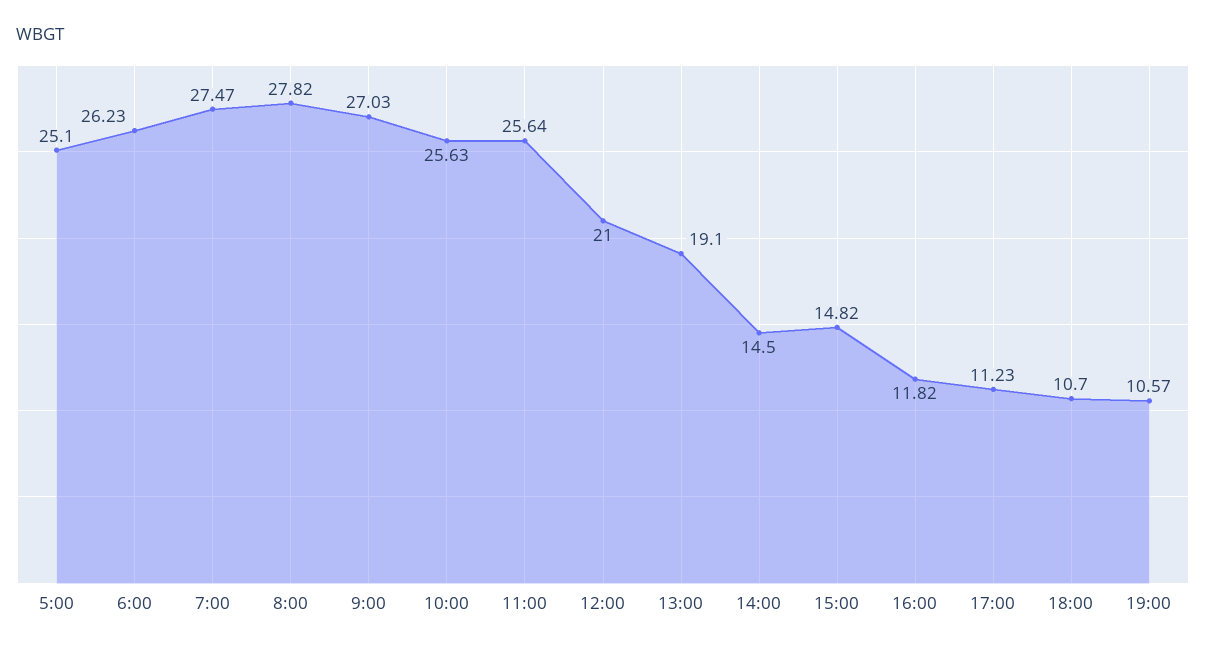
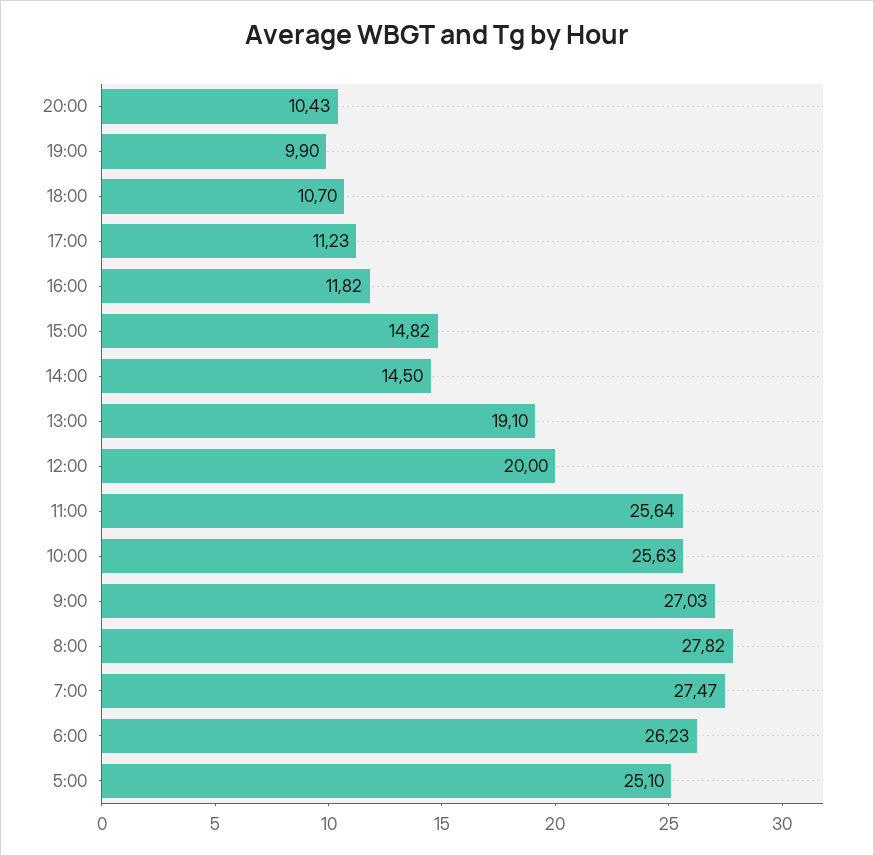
12:00: 21 -> 20
19:00: 10.57 -> 9.9
20:00: none -> 10.43

